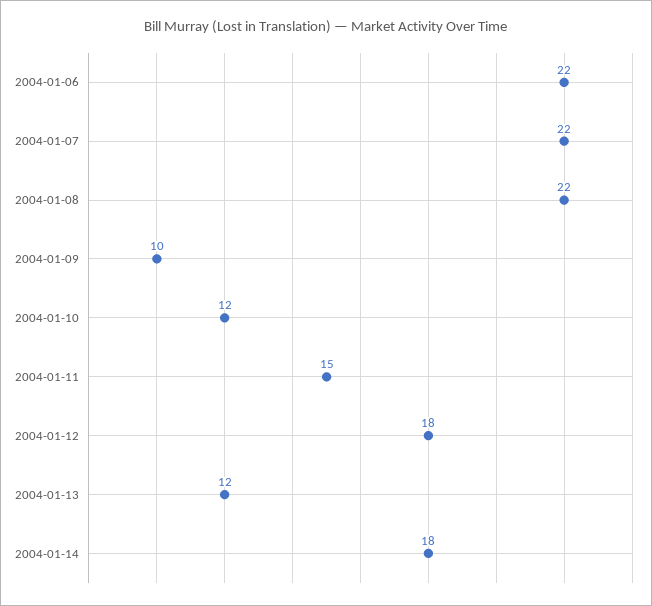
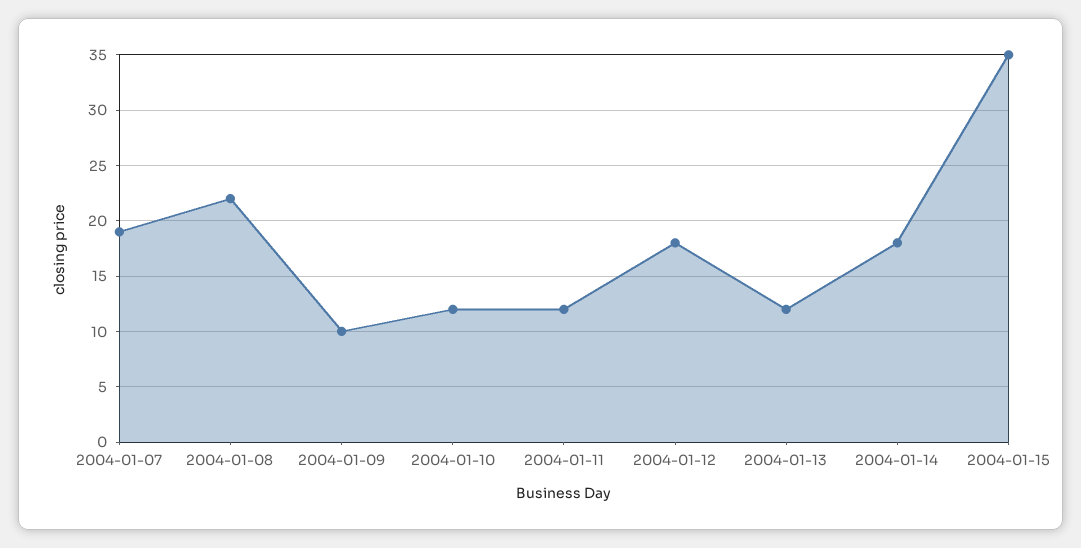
2004-01-06: 22 -> none
2004-01-07: 22 -> 19
2004-01-11: 15 -> 12
2004-01-15: none -> 35

